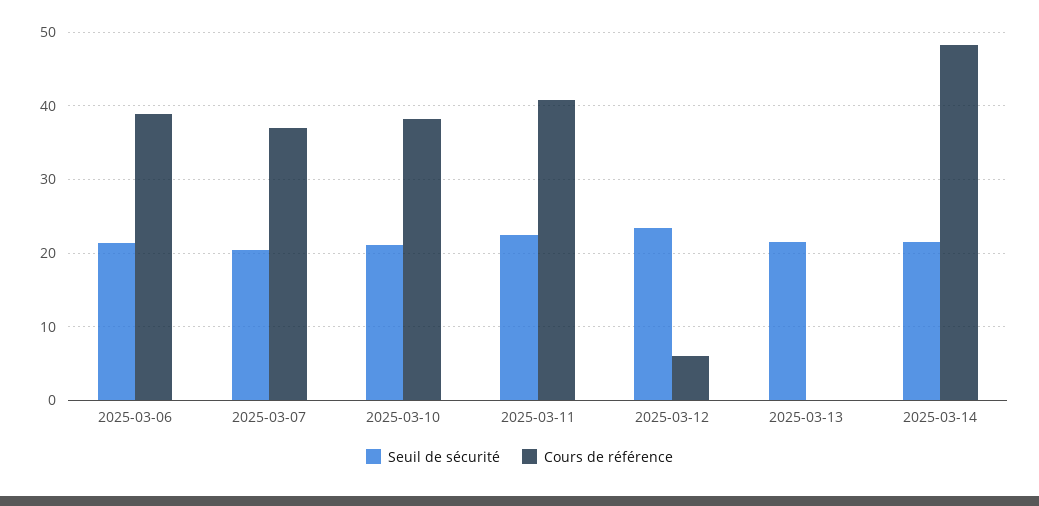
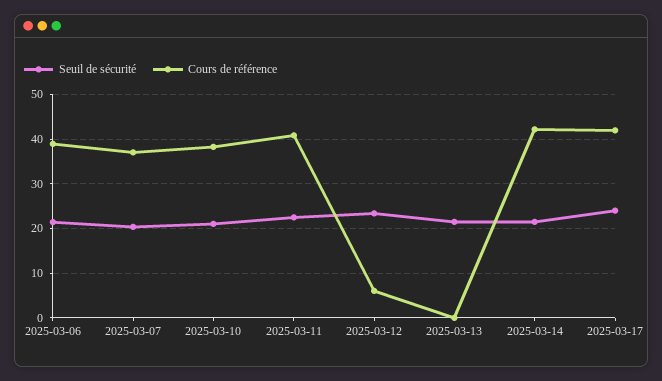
Cours de référence, 2025-03-14: 48 -> 42
Seuil de sécurité, 2025-03-17: none -> 24
Cours de référence, 2025-03-17: none -> 42

